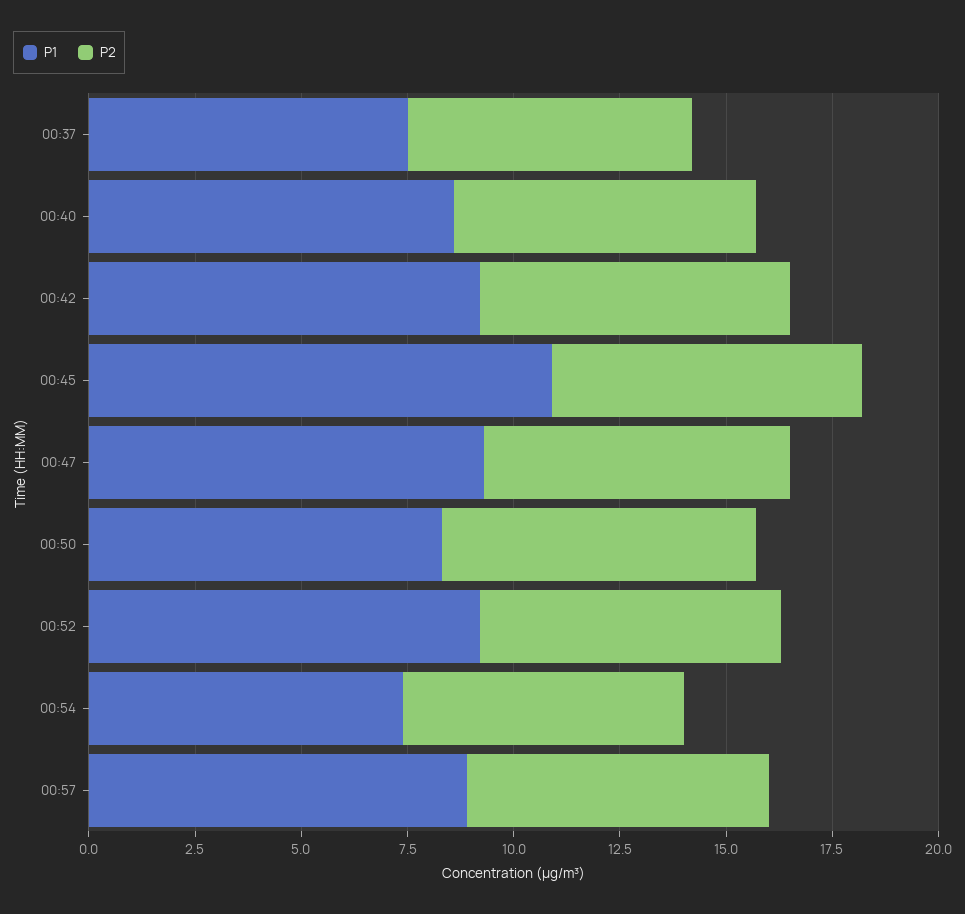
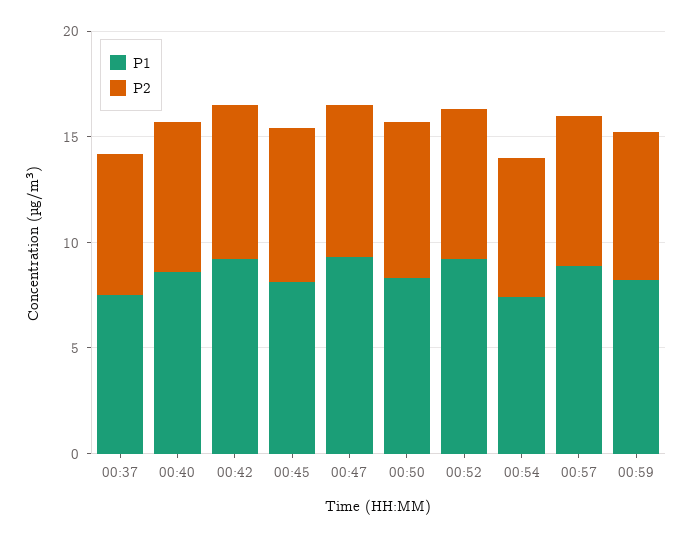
P1, 00:45: 11 -> 8
P1, 00:59: none -> 8
P2, 00:59: none -> 7

